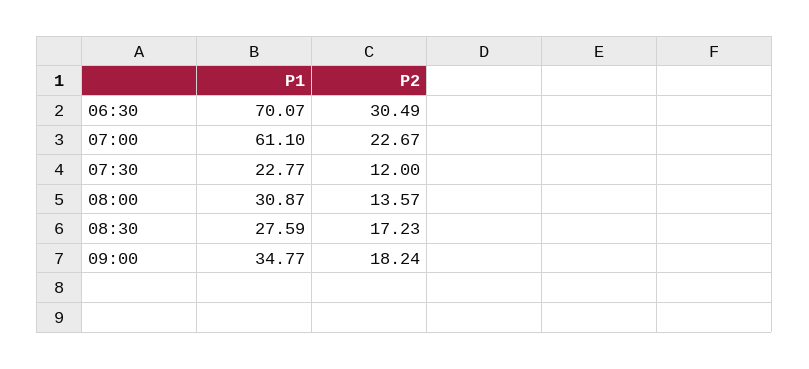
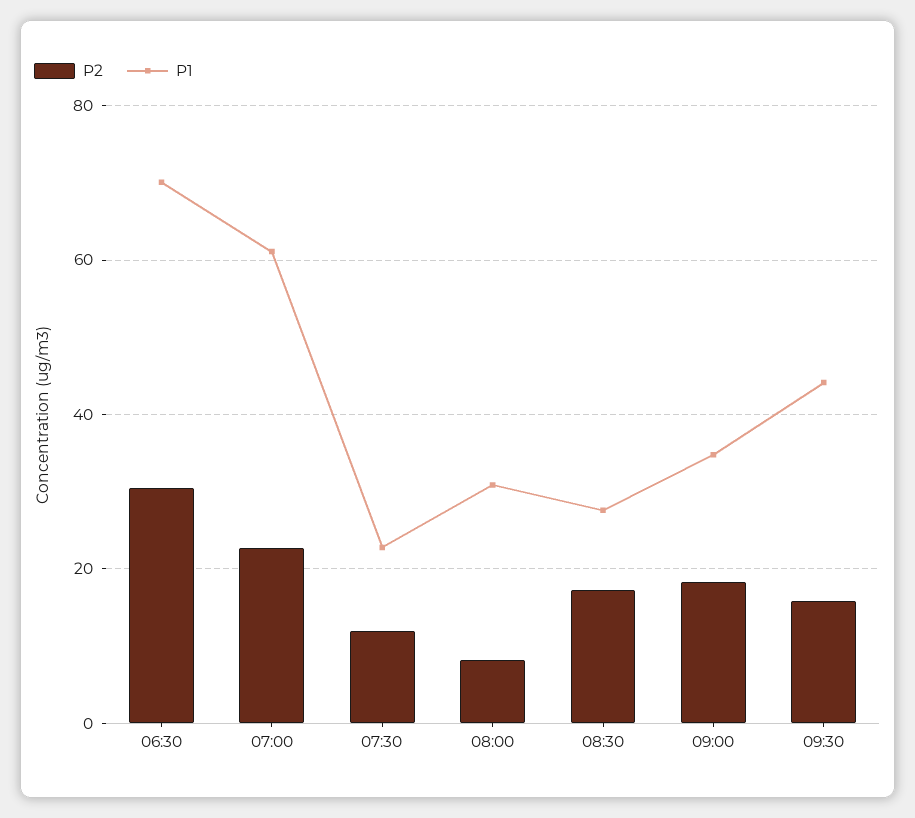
P2, 08:00: 13.57 -> 8
P2, 09:30: none -> 16
P1, 09:30: none -> 44

